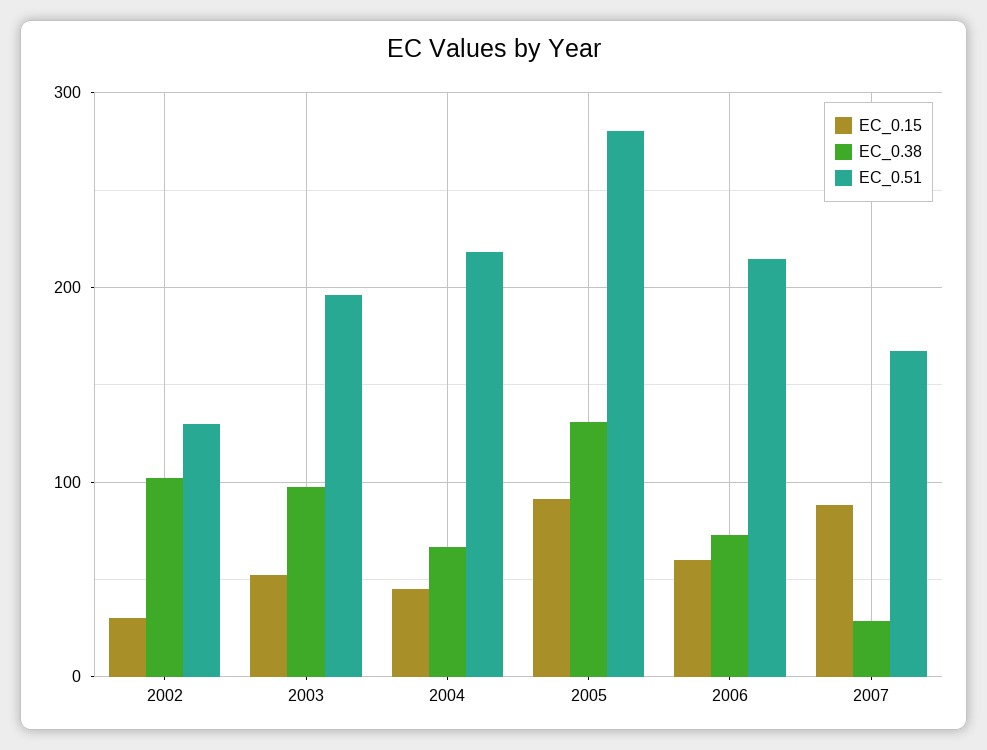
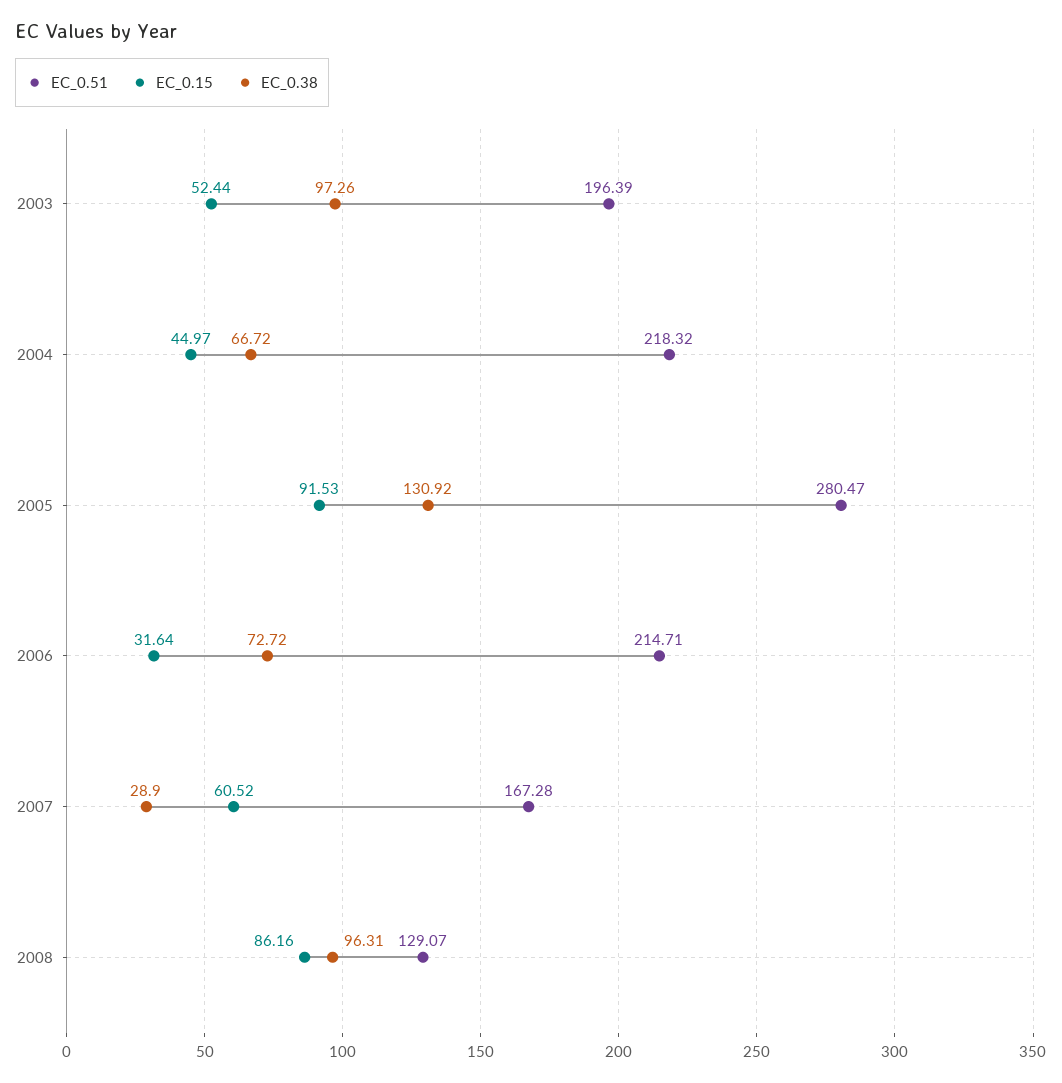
EC_0.15, 2002: 30 -> none
EC_0.38, 2002: 100 -> none
EC_0.51, 2002: 130 -> none
EC_0.15, 2006: 60 -> 31.64
EC_0.15, 2007: 90 -> 60.52
EC_0.51, 2008: none -> 129.07
EC_0.15, 2008: none -> 86.16
EC_0.38, 2008: none -> 96.31

